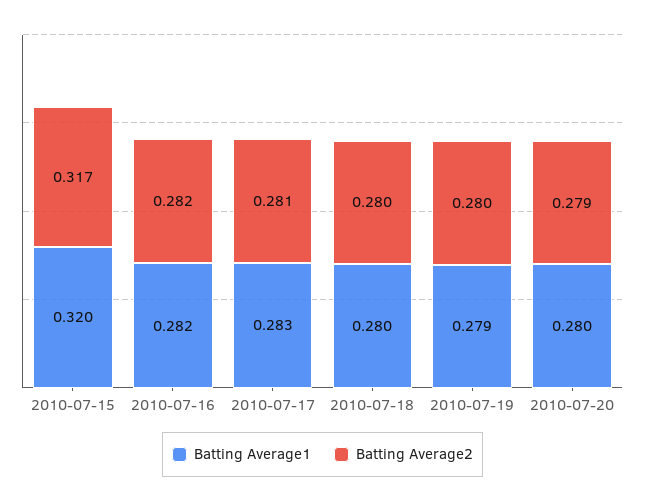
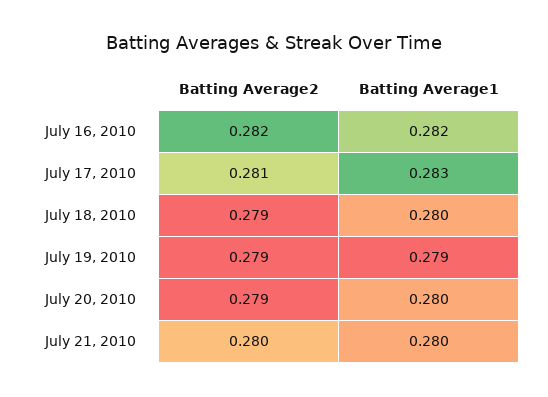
Batting Average1, 2010-07-15: 0.32 -> none
Batting Average2, 2010-07-15: 0.317 -> none
Batting Average2, 2010-07-18: 0.28 -> 0.279
Batting Average2, 2010-07-19: 0.28 -> 0.279
Batting Average2, July 21, 2010: none -> 0.28
Batting Average1, July 21, 2010: none -> 0.28

